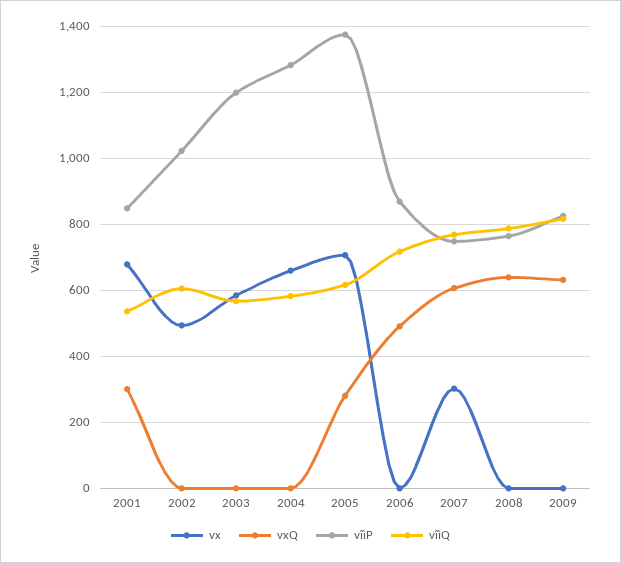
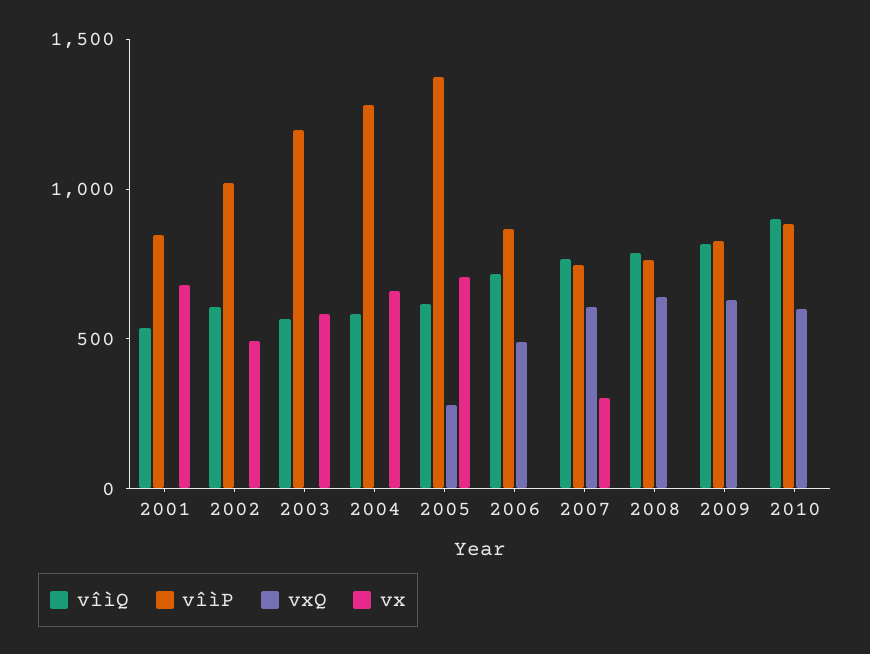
vxQ, 2001: 300 -> 0
vîìQ, 2010: none -> 900
vîìP, 2010: none -> 900
vxQ, 2010: none -> 600
vx, 2010: none -> 0

